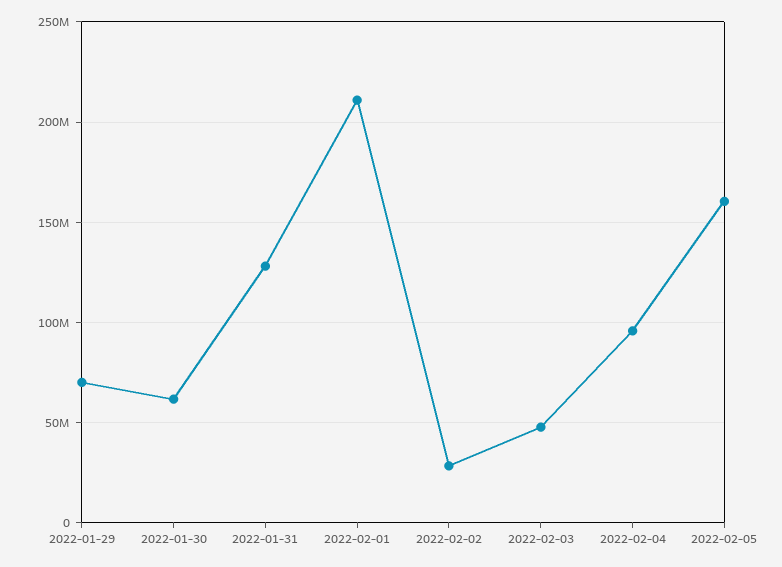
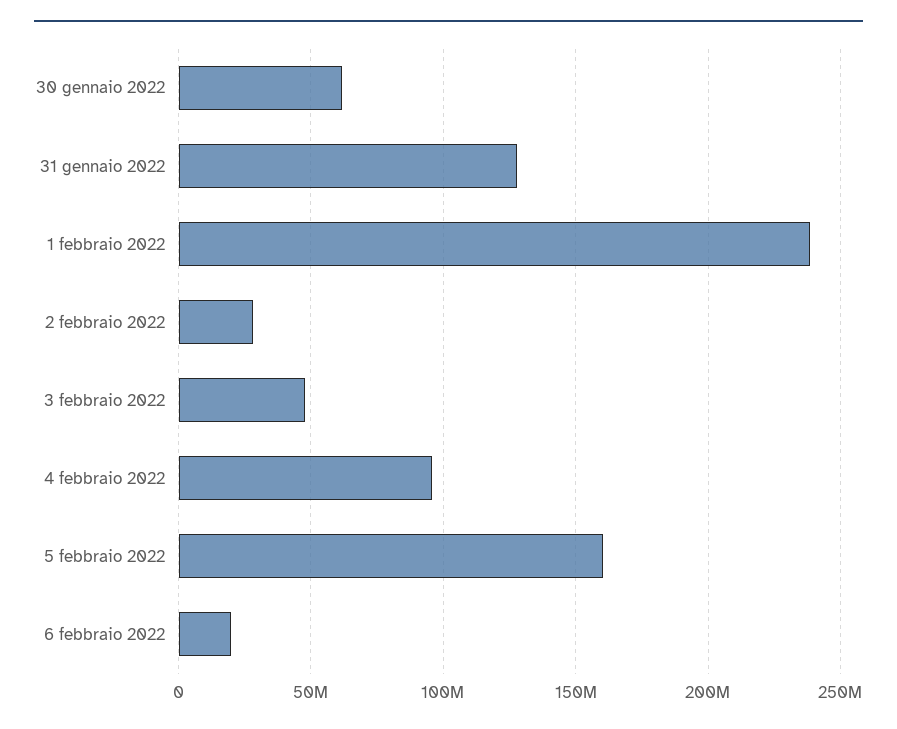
2022-01-29: 70000000 -> none
2022-02-01: 210000000 -> 240000000
6 febbraio 2022: none -> 20000000

